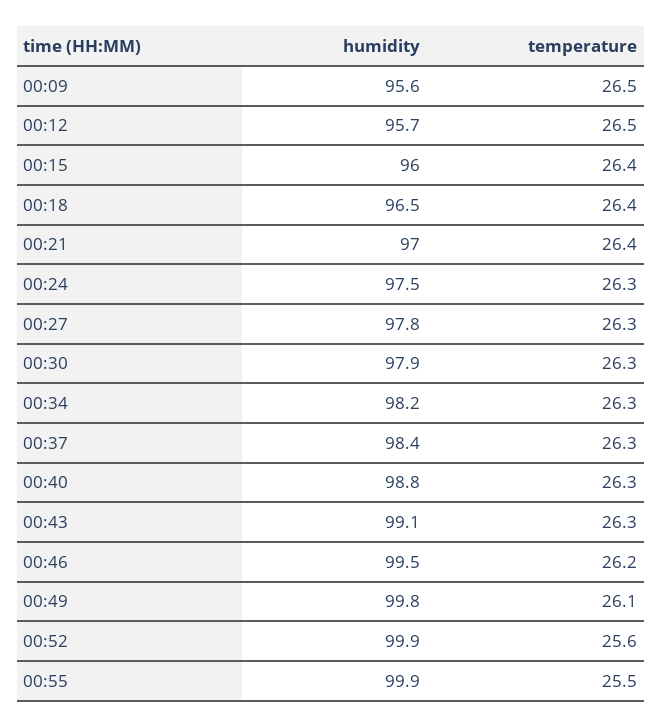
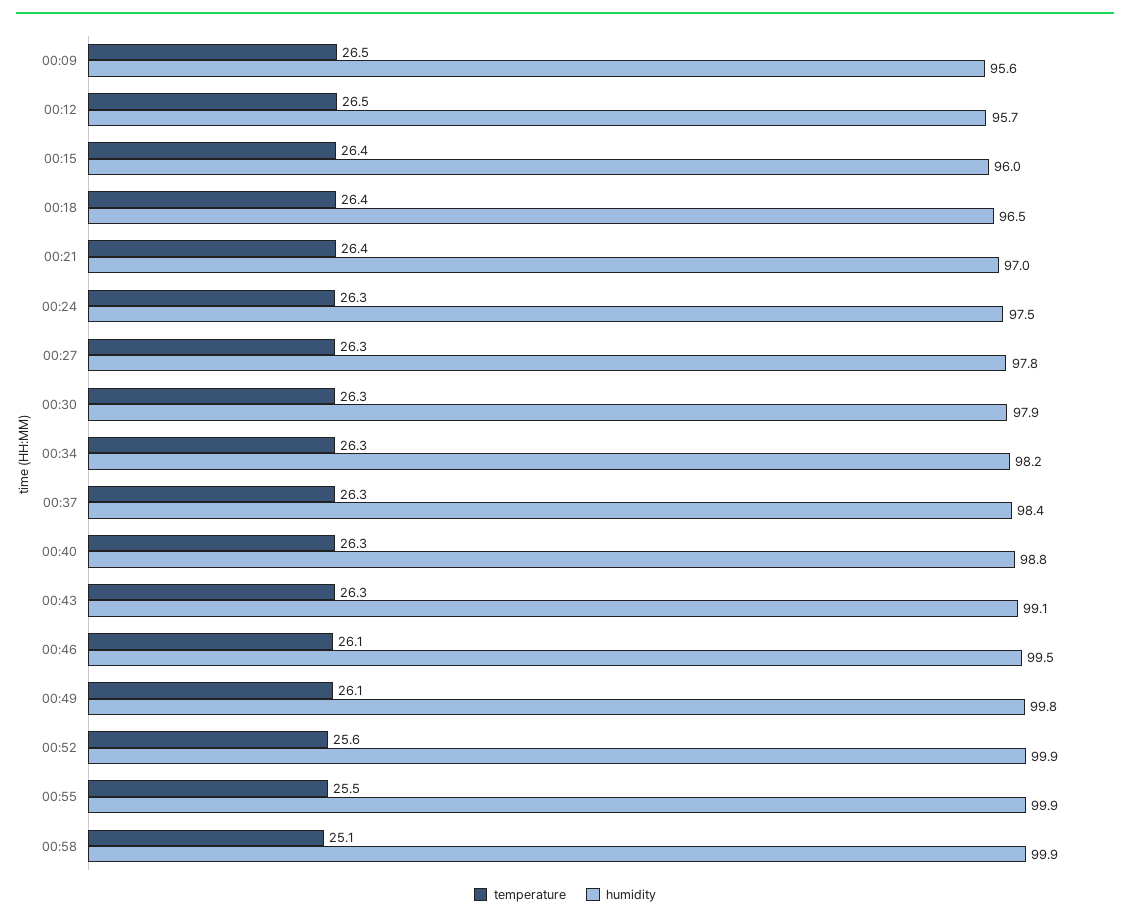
temperature, 00:46: 26.2 -> 26.1
temperature, 00:58: none -> 25.1
humidity, 00:58: none -> 99.9

